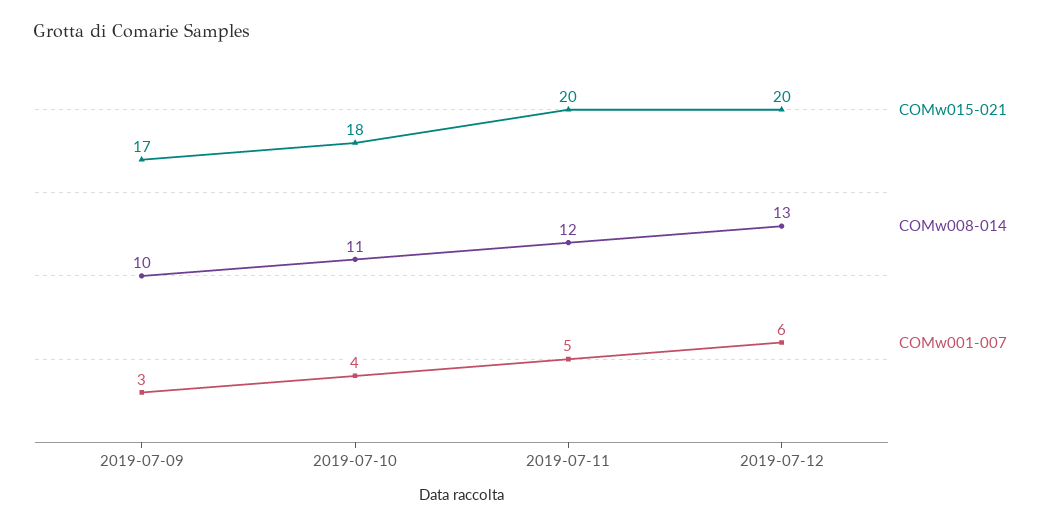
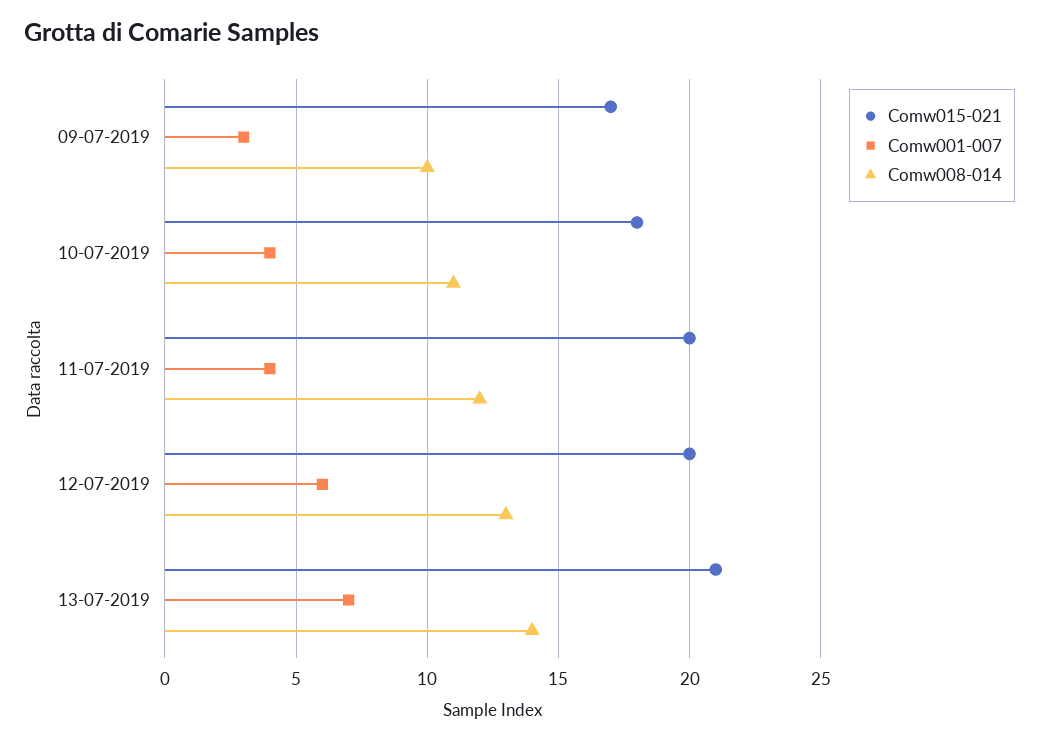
COMw001-007, 2019-07-11: 5 -> 4
COMw015-021, 13-07-2019: none -> 21
COMw001-007, 13-07-2019: none -> 7
COMw008-014, 13-07-2019: none -> 14

